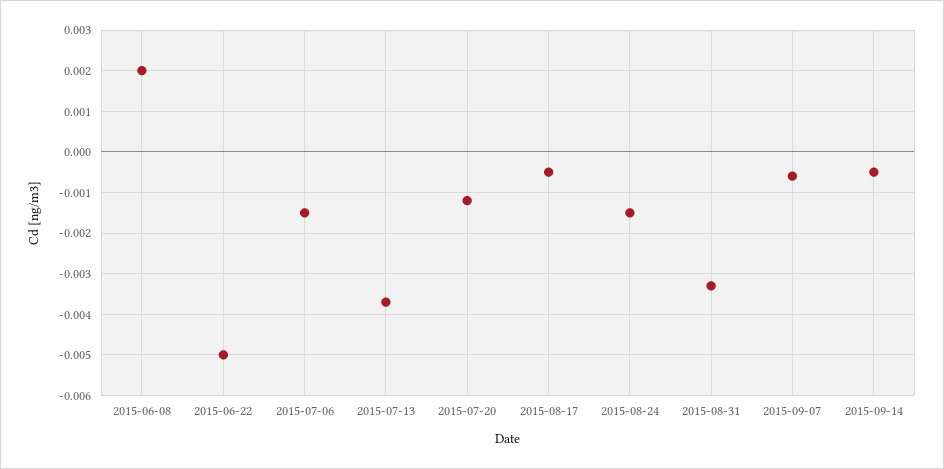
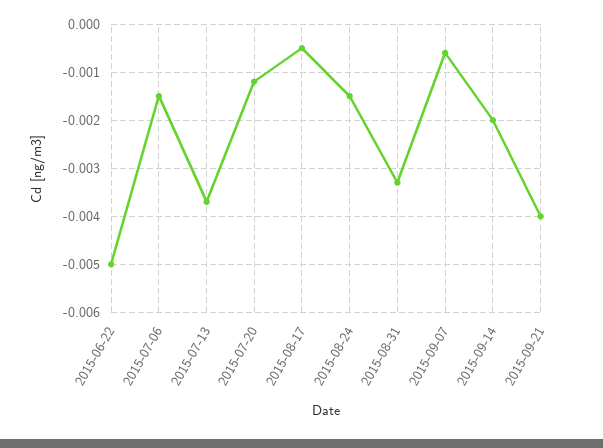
2015-06-08: 0.002 -> none
2015-09-14: -0.0005 -> -0.002
2015-09-21: none -> -0.004

